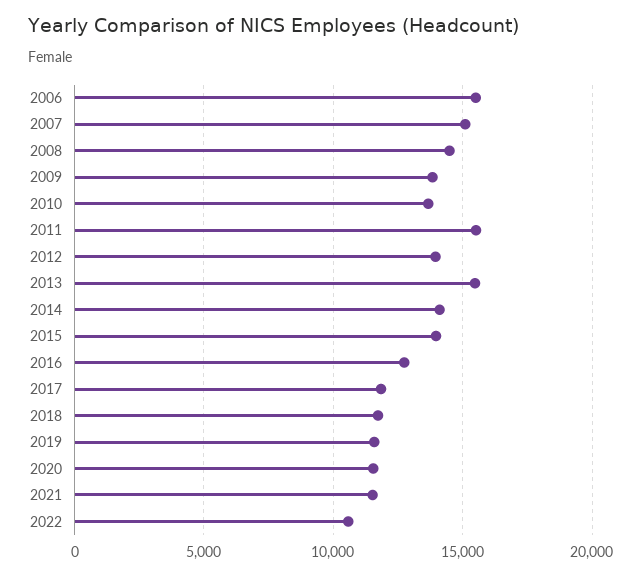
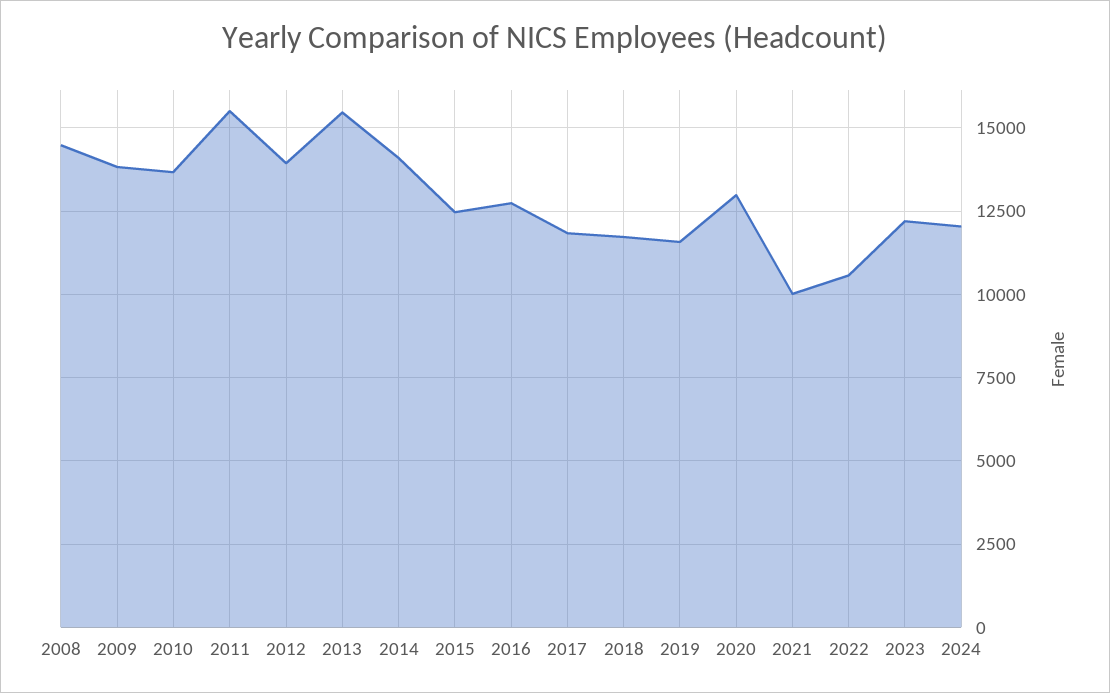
2006: 15500 -> none
2007: 15000 -> none
2015: 14000 -> 12500
2020: 11500 -> 13000
2021: 11500 -> 10000
2023: none -> 12250
2024: none -> 12000

